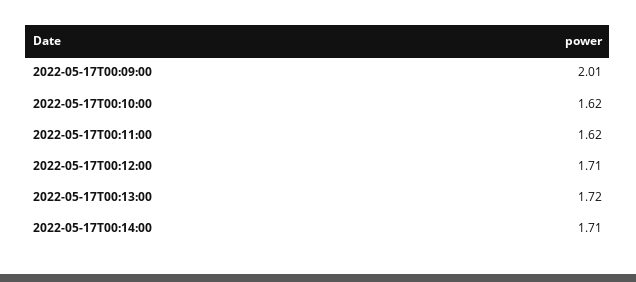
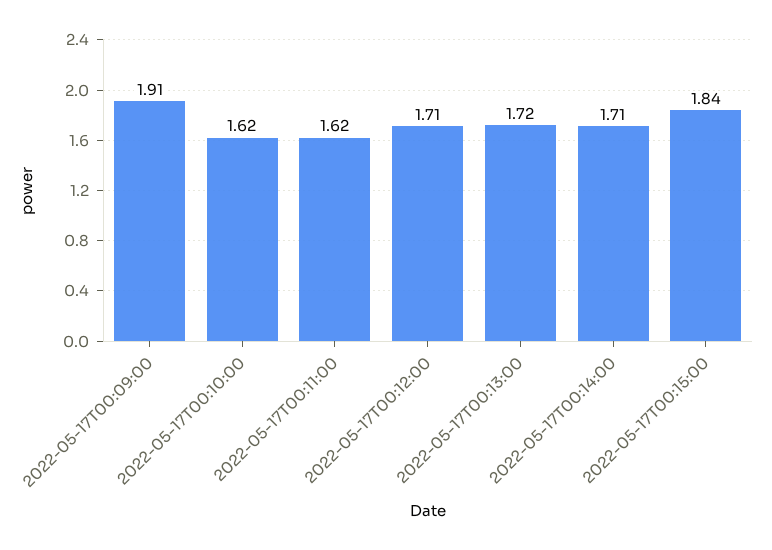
2022-05-17T00:09:00: 2.01 -> 1.91
2022-05-17T00:15:00: none -> 1.84

